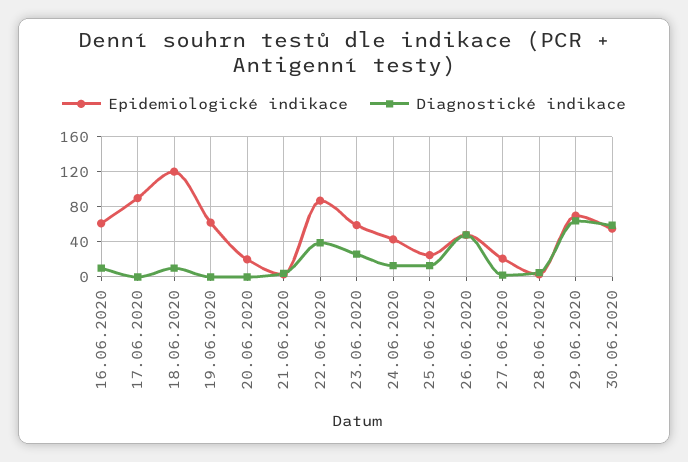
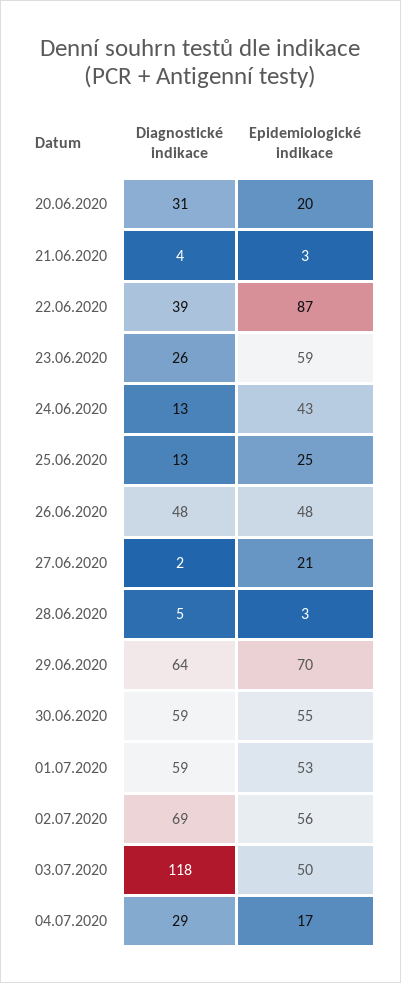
Epidemiologické indikace, 16.06.2020: 60 -> none
Diagnostické indikace, 16.06.2020: 10 -> none
Epidemiologické indikace, 17.06.2020: 90 -> none
Diagnostické indikace, 17.06.2020: 0 -> none
Epidemiologické indikace, 18.06.2020: 120 -> none
Diagnostické indikace, 18.06.2020: 10 -> none
Epidemiologické indikace, 19.06.2020: 60 -> none
Diagnostické indikace, 19.06.2020: 0 -> none
Diagnostické indikace, 20.06.2020: 0 -> 31
Diagnostické indikace, 01.07.2020: none -> 59
Epidemiologické indikace, 01.07.2020: none -> 53
Diagnostické indikace, 02.07.2020: none -> 69
Epidemiologické indikace, 02.07.2020: none -> 56
Diagnostické indikace, 03.07.2020: none -> 118
Epidemiologické indikace, 03.07.2020: none -> 50
Diagnostické indikace, 04.07.2020: none -> 29
Epidemiologické indikace, 04.07.2020: none -> 17

